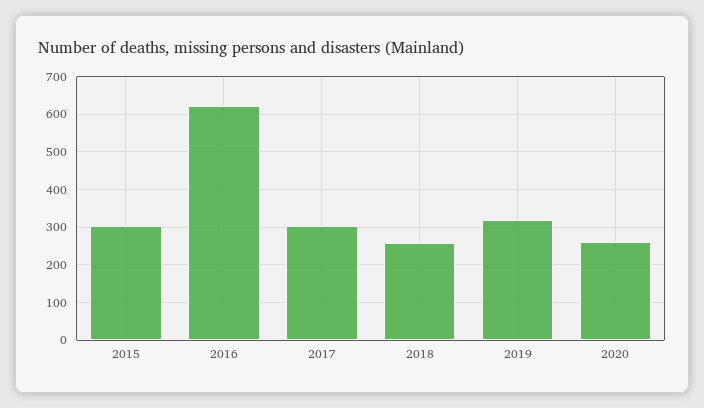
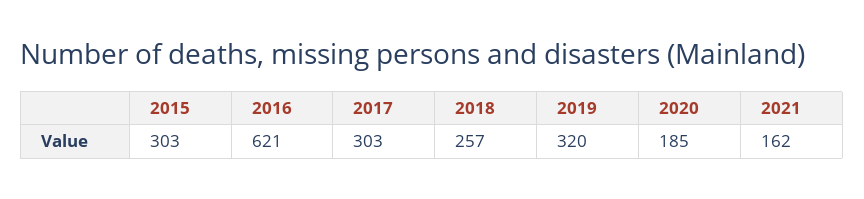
2020: 260 -> 185
2021: none -> 162

